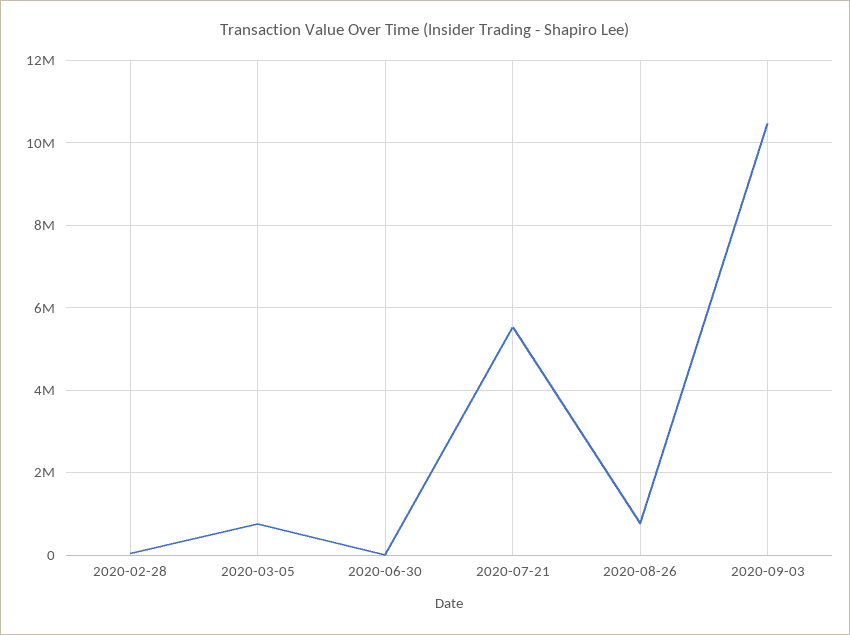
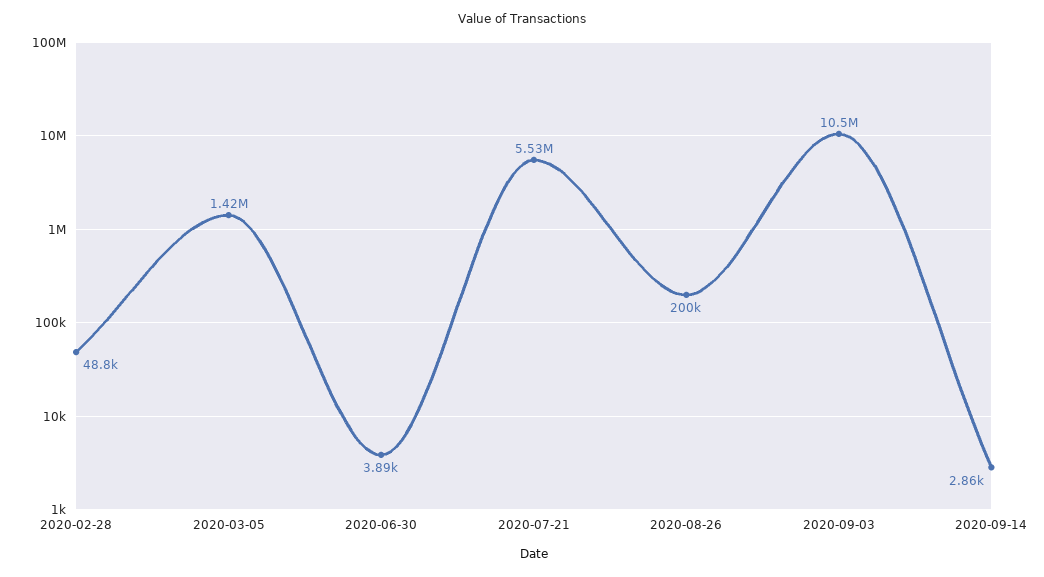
2020-03-05: 800000 -> 1420000
2020-08-26: 800000 -> 200000
2020-09-14: none -> 2860

